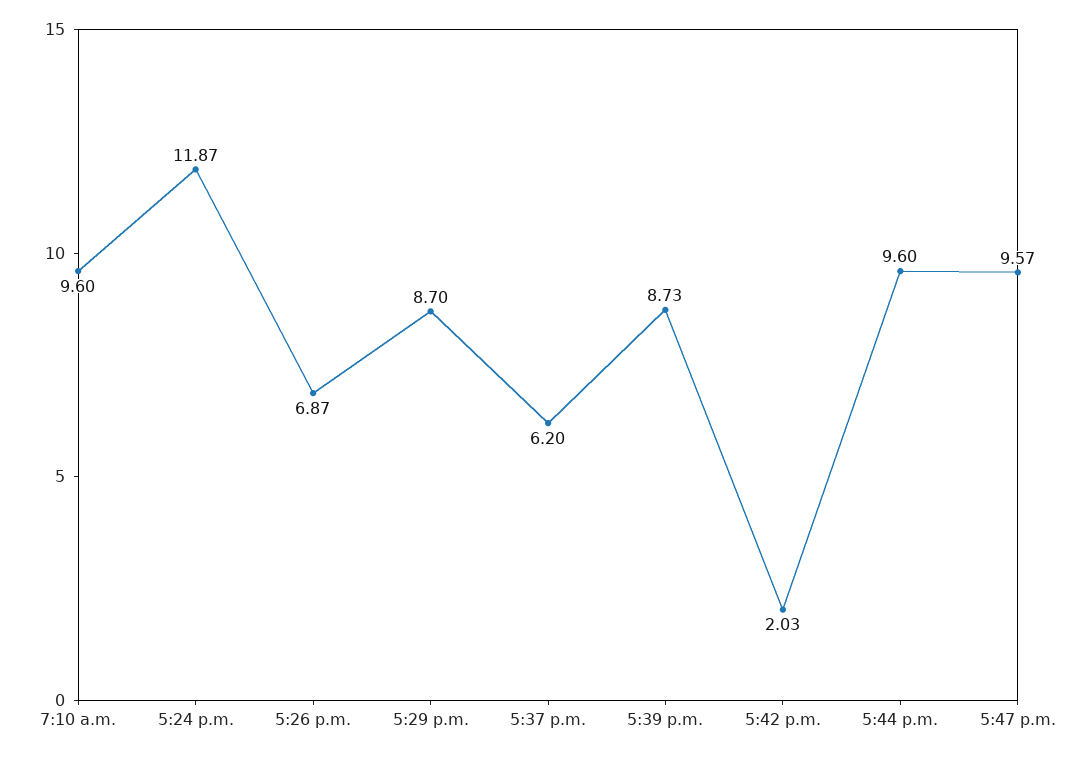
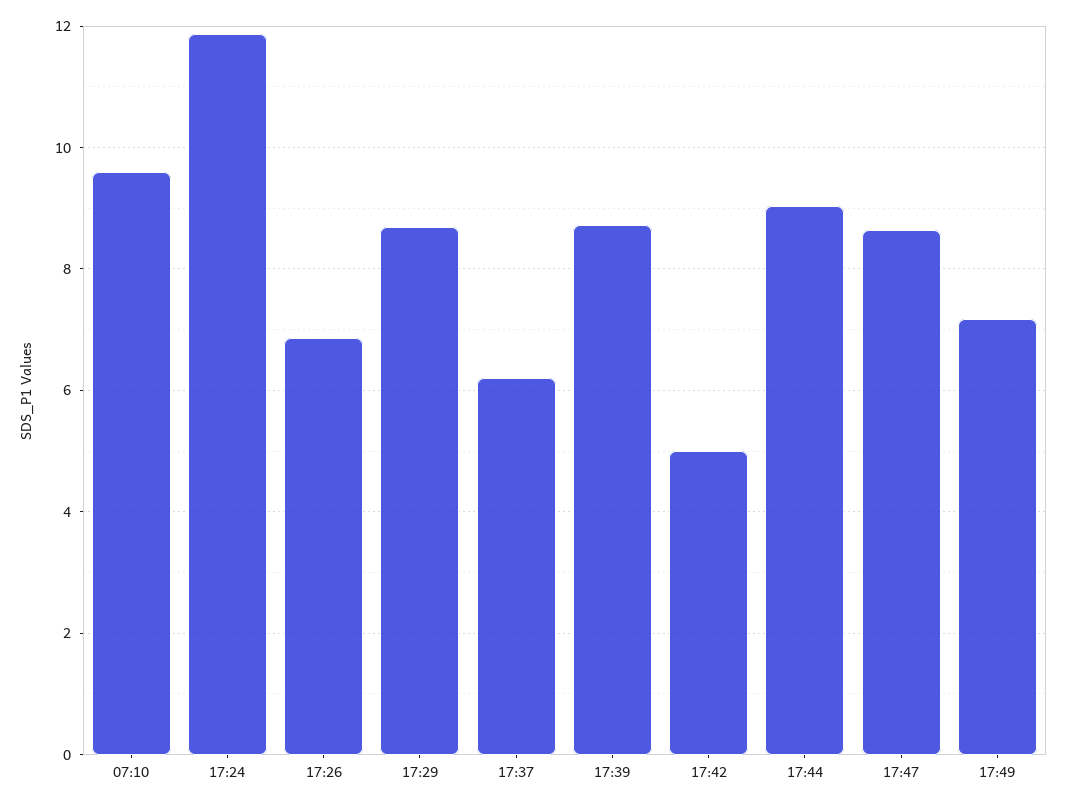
5:42 p.m.: 2.03 -> 5
5:44 p.m.: 9.6 -> 9
5:47 p.m.: 9.57 -> 8.6
17:49: none -> 7.2

